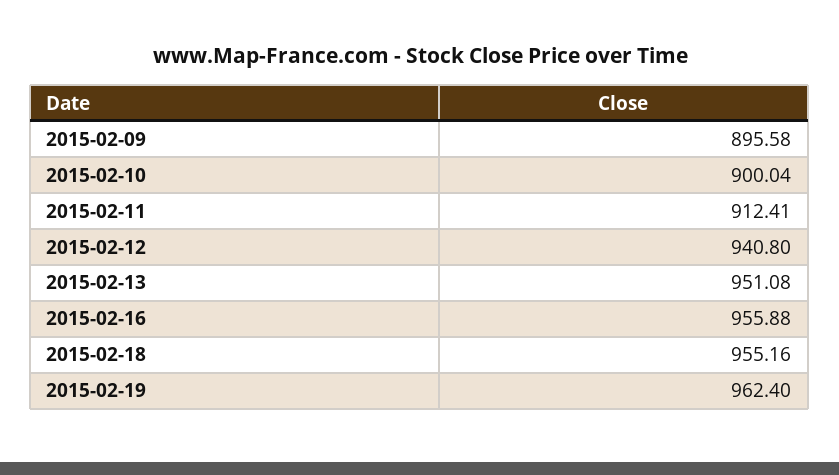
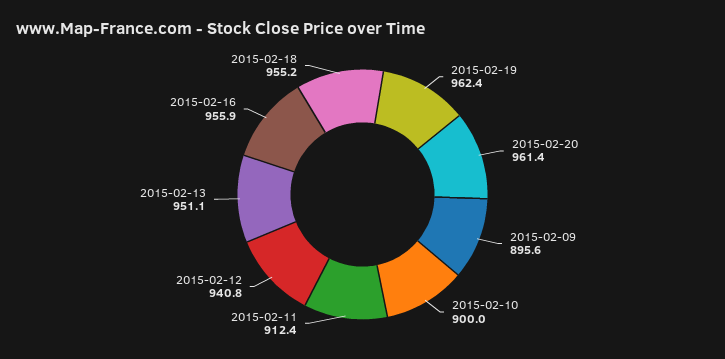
2015-02-20: none -> 961.4

